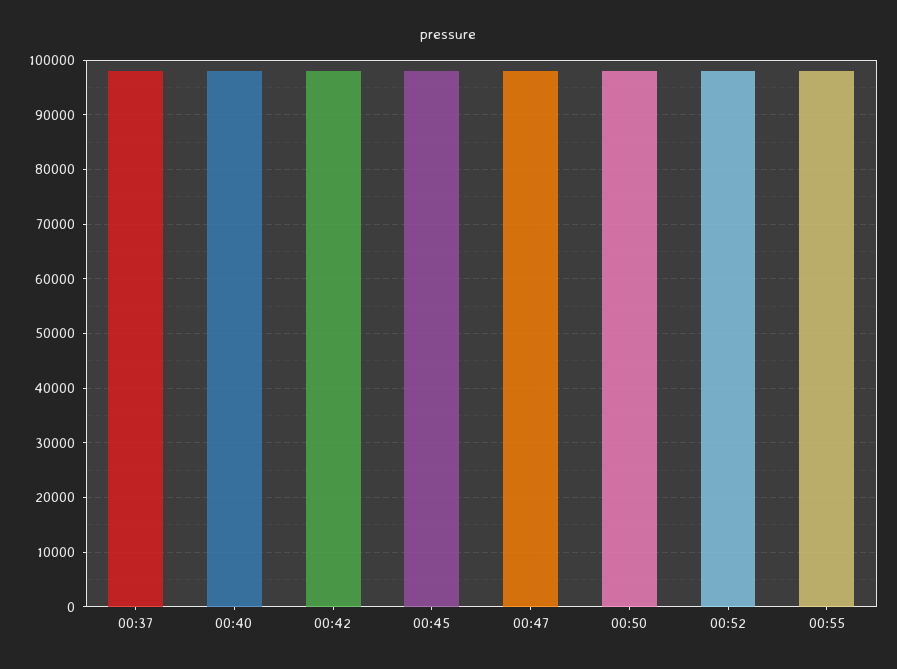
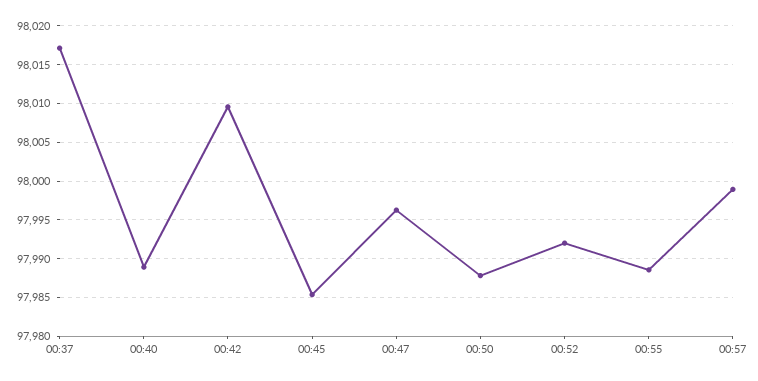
00:57: none -> 97999

